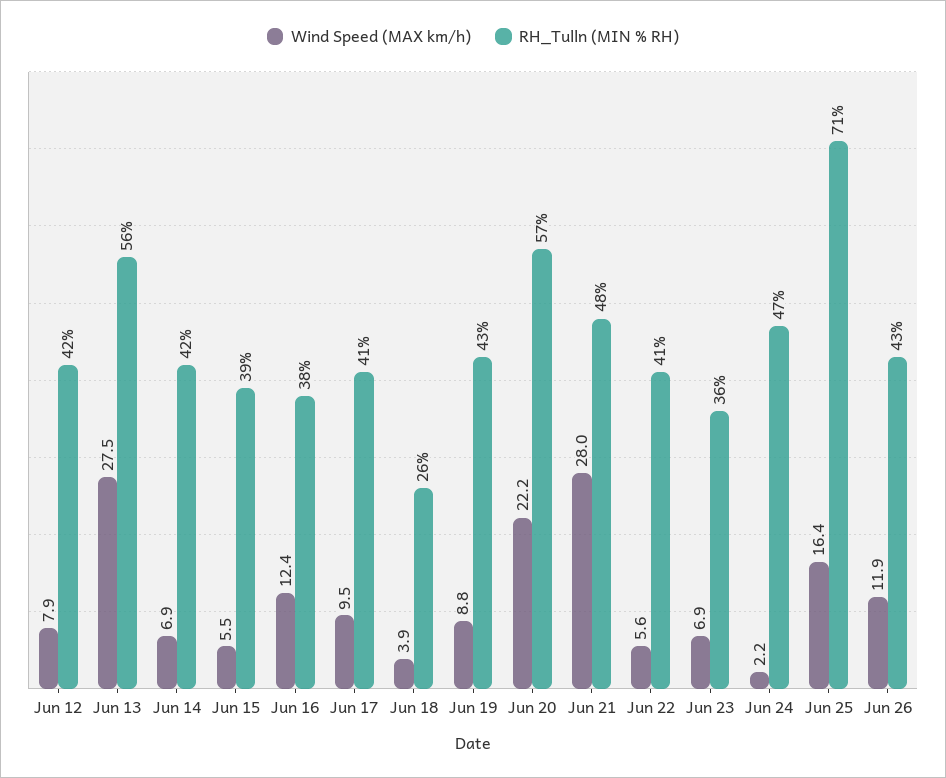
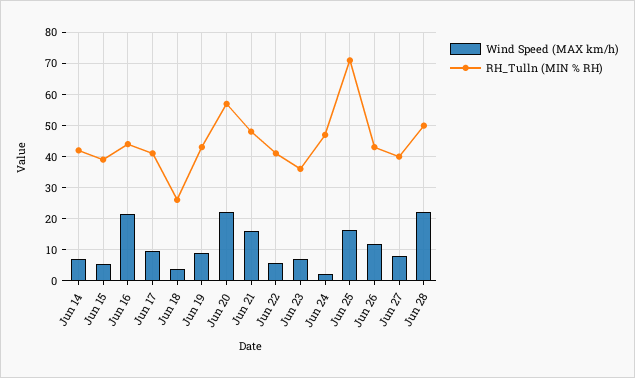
Wind Speed (MAX km/h), Jun 12: 7.9 -> none
RH_Tulln (MIN % RH), Jun 12: 42 -> none
Wind Speed (MAX km/h), Jun 13: 27.5 -> none
RH_Tulln (MIN % RH), Jun 13: 56 -> none
Wind Speed (MAX km/h), Jun 16: 12.4 -> 22
RH_Tulln (MIN % RH), Jun 16: 38 -> 44
Wind Speed (MAX km/h), Jun 21: 28 -> 16
Wind Speed (MAX km/h), Jun 27: none -> 8
RH_Tulln (MIN % RH), Jun 27: none -> 40
Wind Speed (MAX km/h), Jun 28: none -> 22
RH_Tulln (MIN % RH), Jun 28: none -> 50

